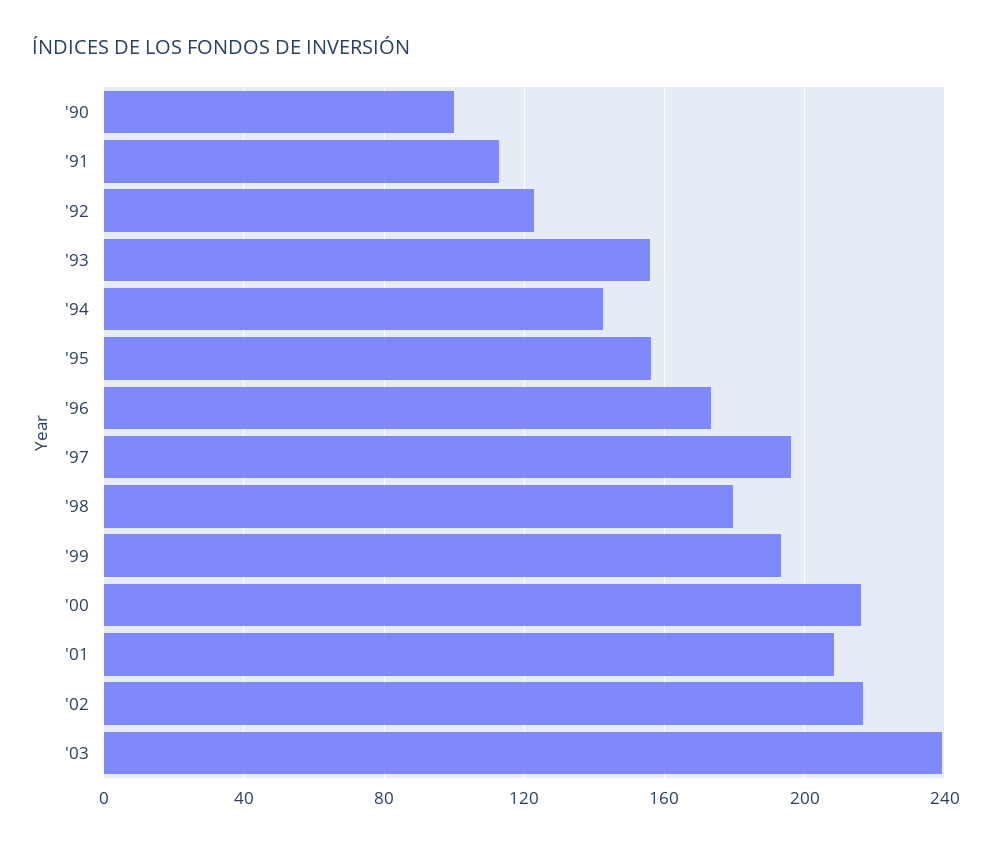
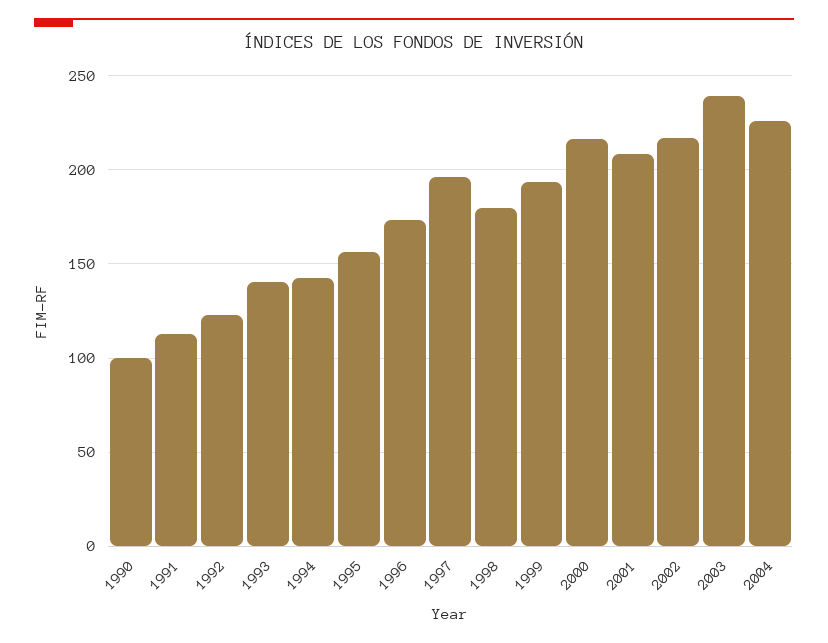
'93: 155 -> 140
2004: none -> 225

